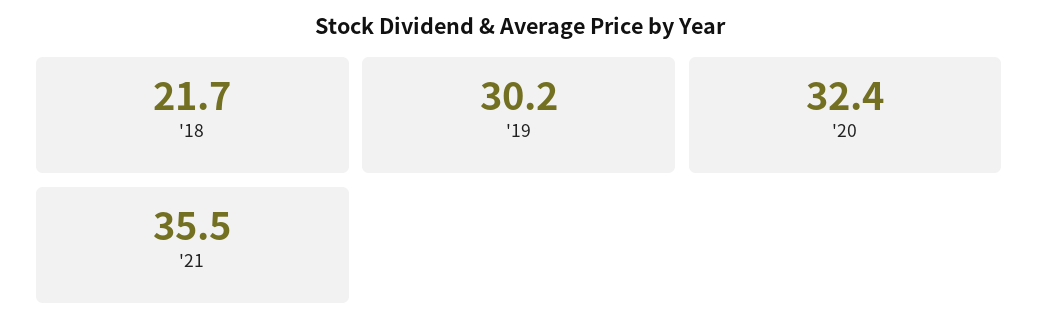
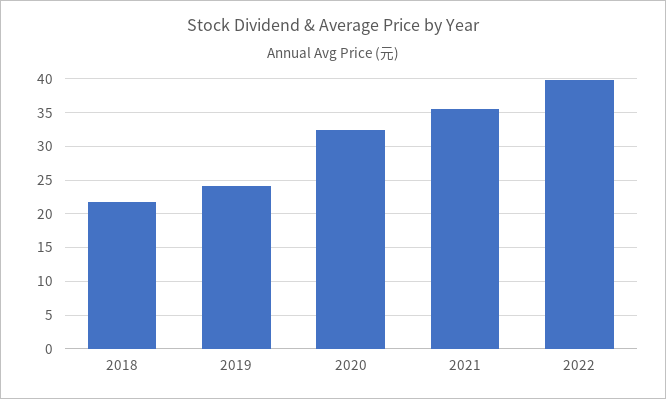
'19: 30.2 -> 24
2022: none -> 40

